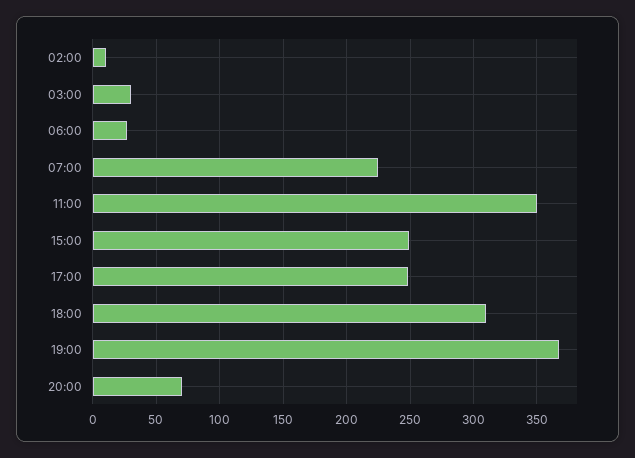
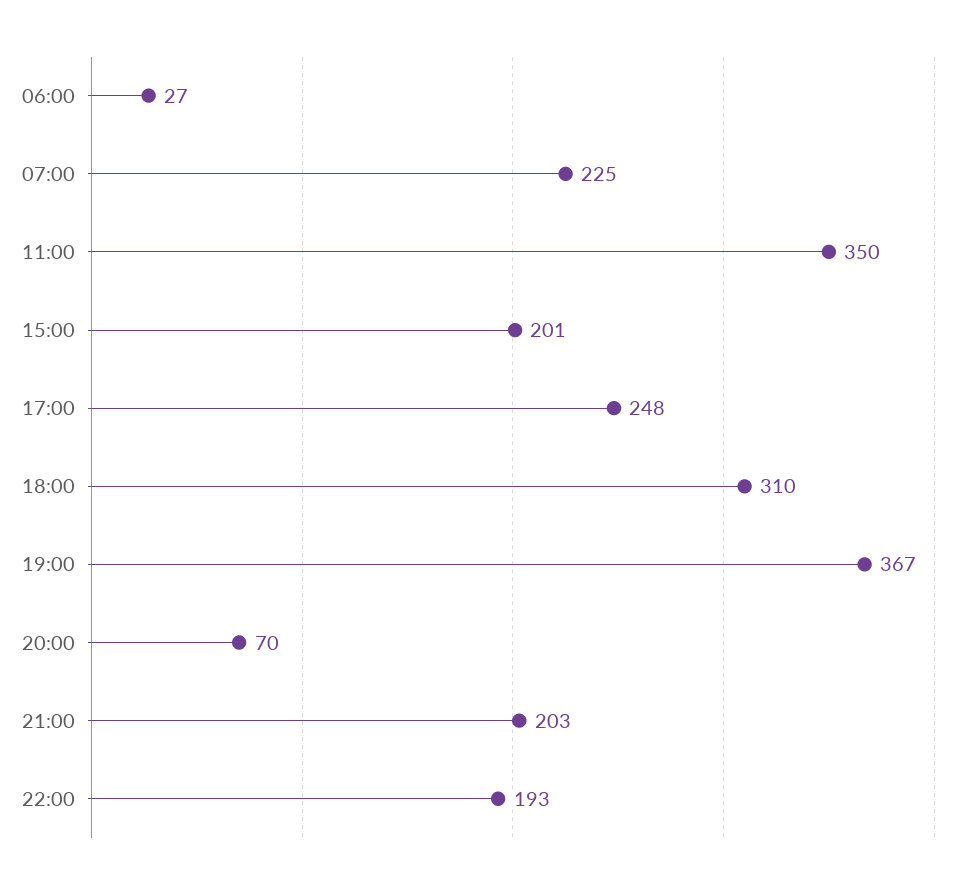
02:00: 10 -> none
03:00: 30 -> none
15:00: 250 -> 201
21:00: none -> 203
22:00: none -> 193

